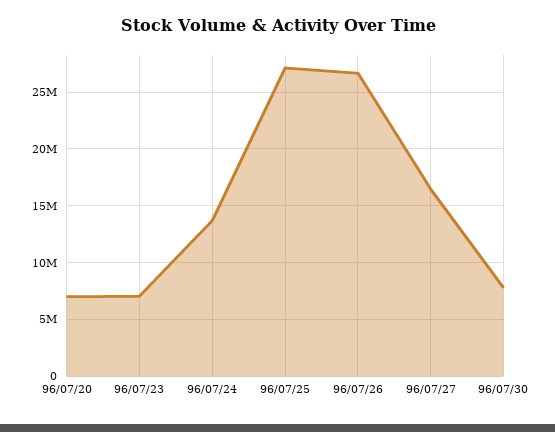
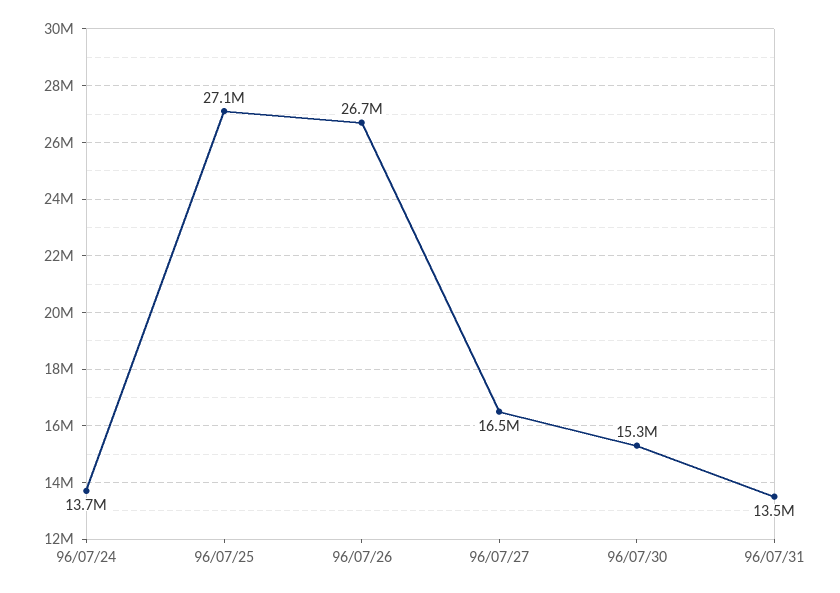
96/07/20: 7000000 -> none
96/07/23: 7000000 -> none
96/07/30: 8000000 -> 15300000
96/07/31: none -> 13500000

